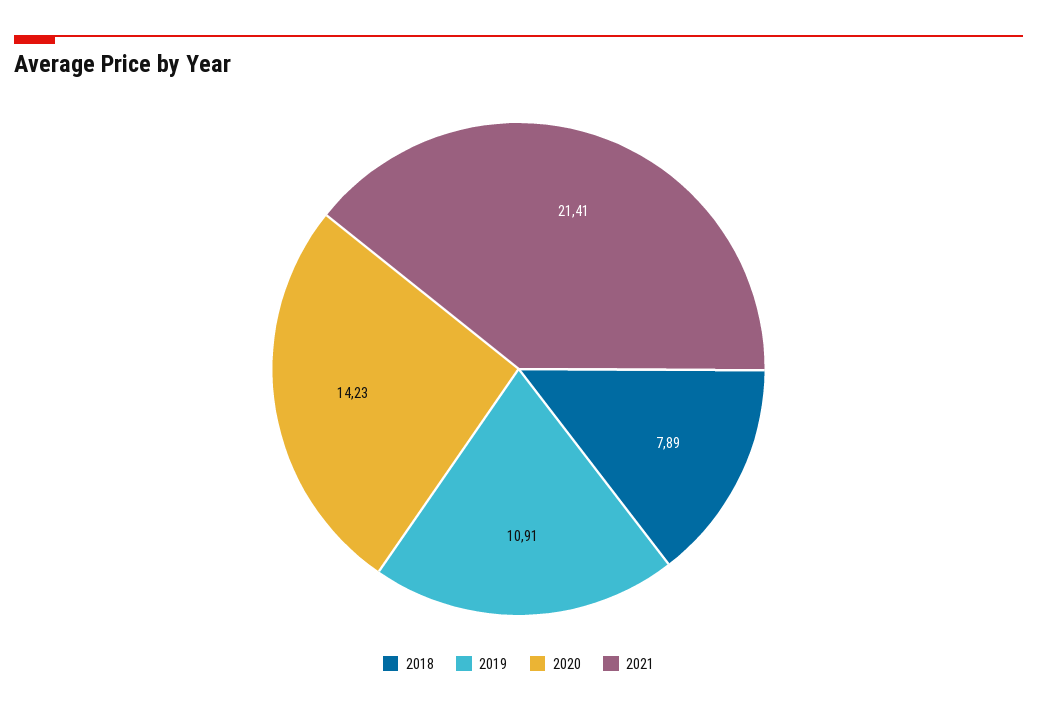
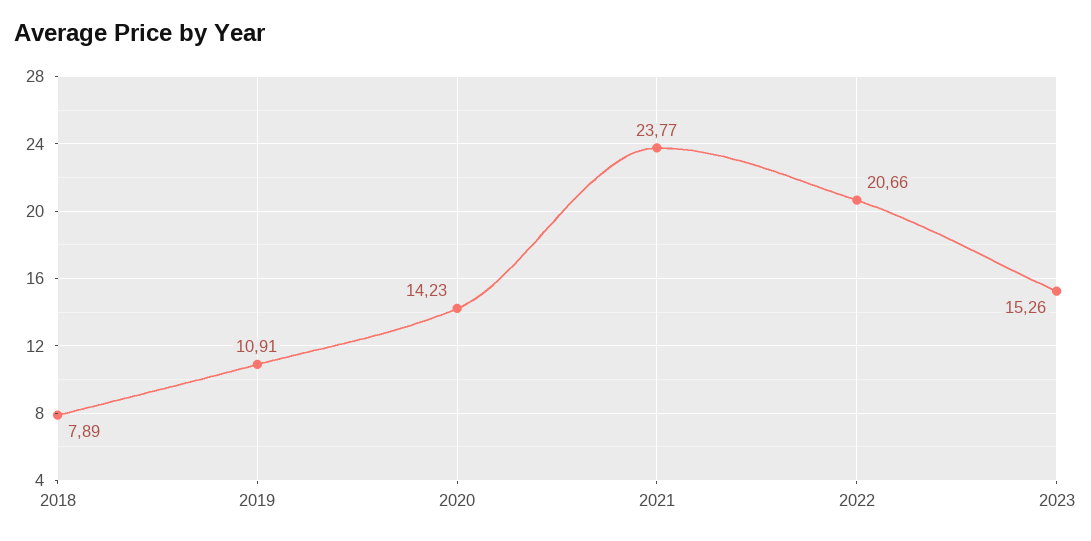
2021: 21.41 -> 23.77
2022: none -> 20.66
2023: none -> 15.26

